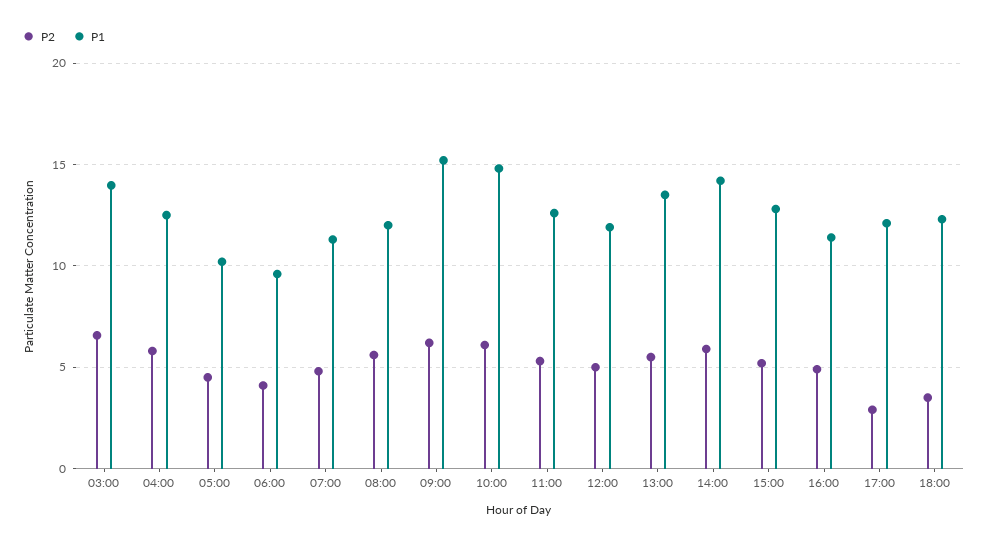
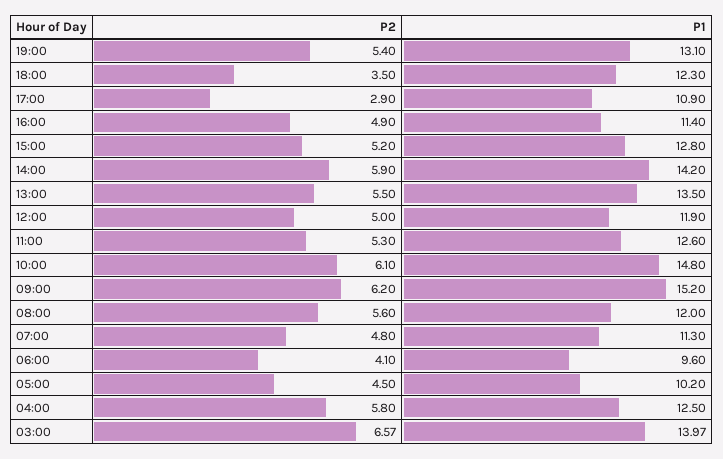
P1, 17:00: 12 -> 10.9
P2, 19:00: none -> 5.4
P1, 19:00: none -> 13.1

